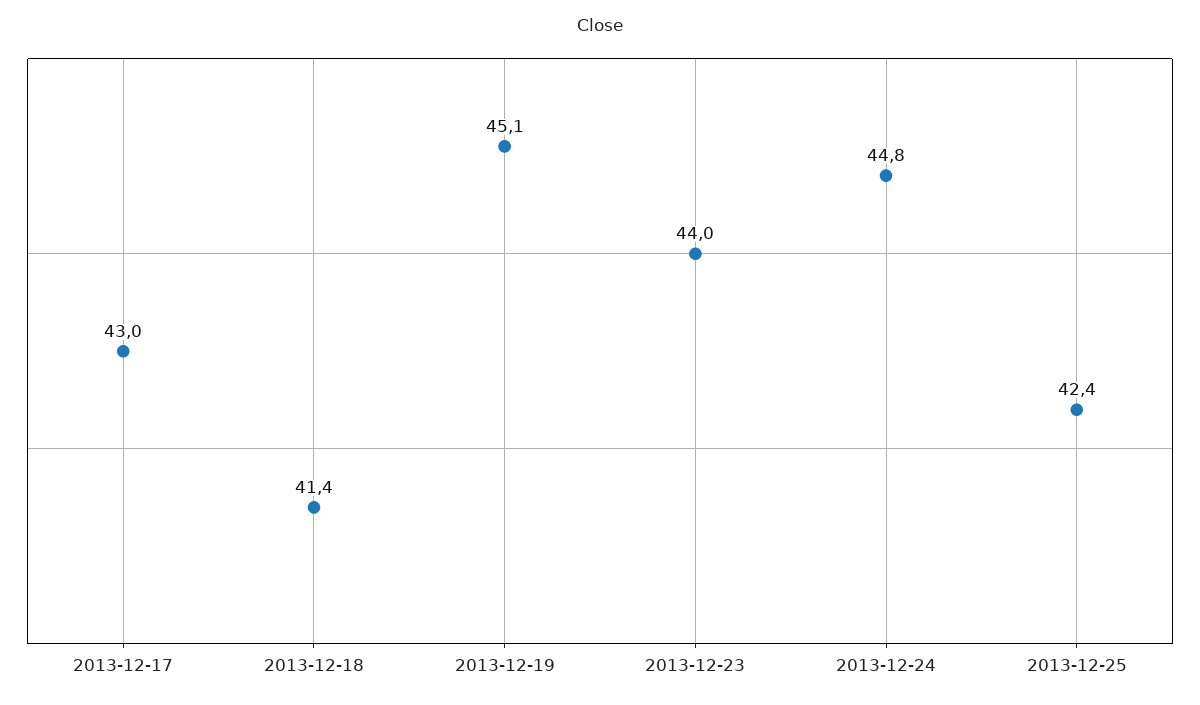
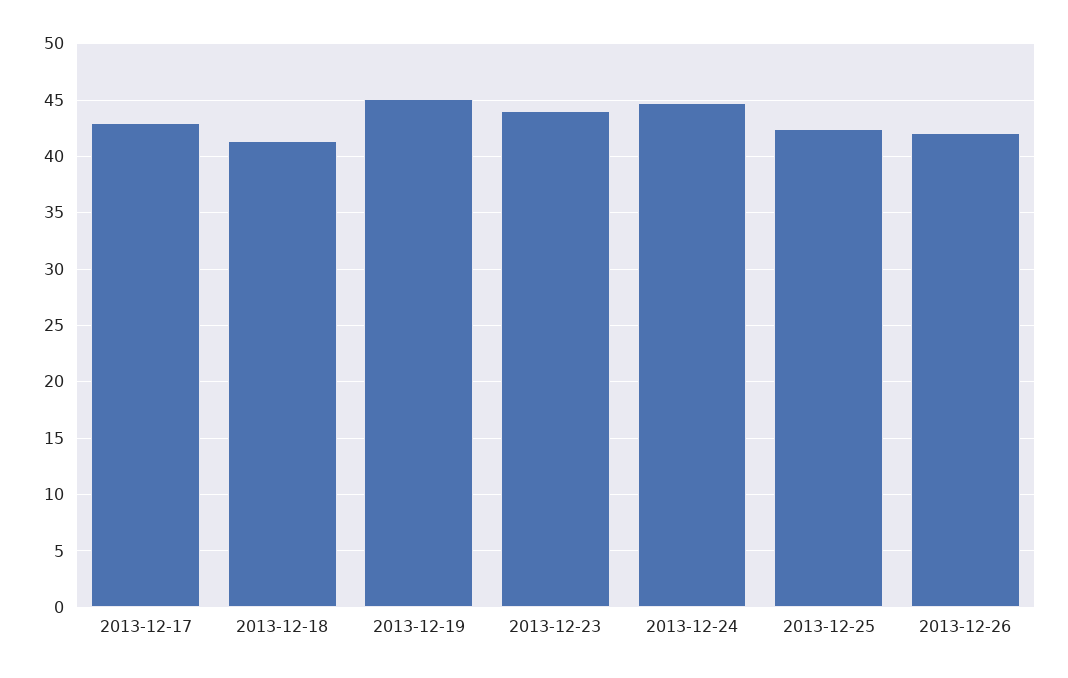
2013-12-26: none -> 42

